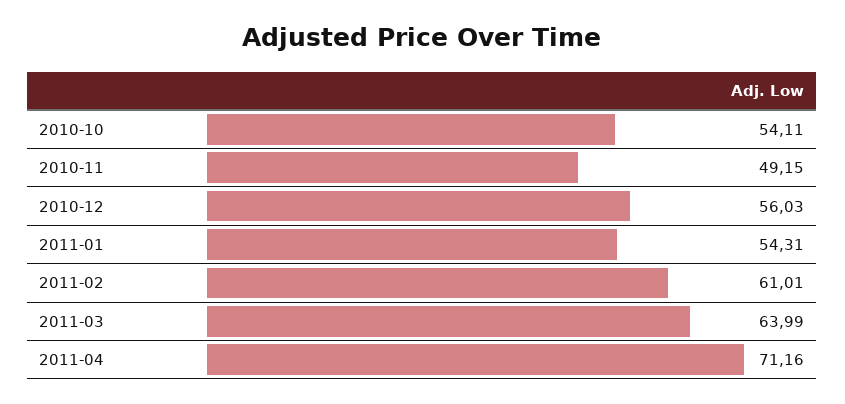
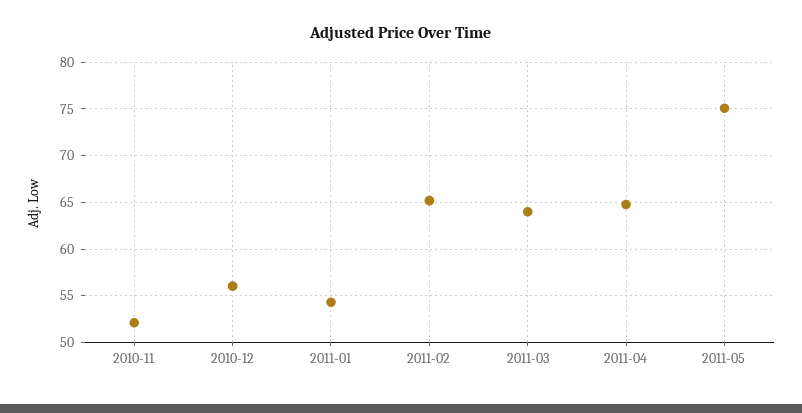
2010-10: 54.11 -> none
2010-11: 49.15 -> 52
2011-02: 61.01 -> 65
2011-04: 71.16 -> 65
2011-05: none -> 75

